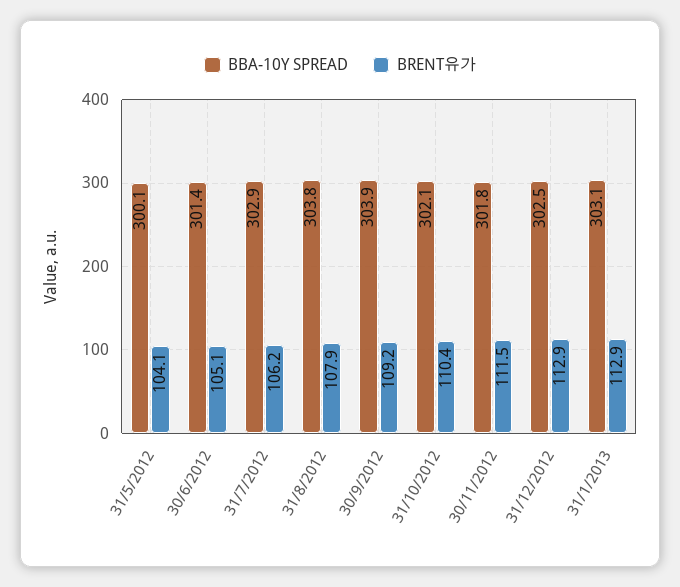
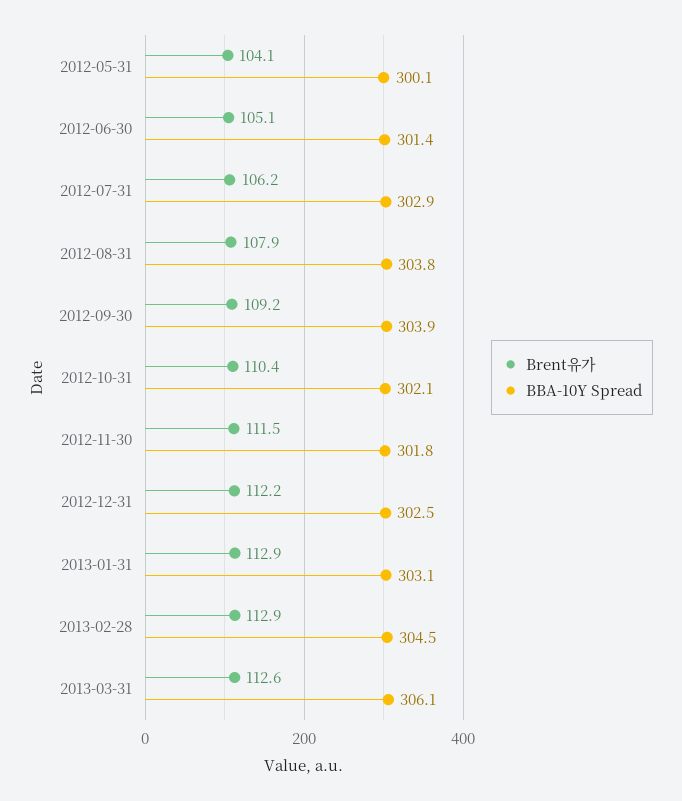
BRENT유가, 31/12/2012: 112.9 -> 112.2
BRENT유가, 2013-02-28: none -> 112.9
BBA-10Y SPREAD, 2013-02-28: none -> 304.5
BRENT유가, 2013-03-31: none -> 112.6
BBA-10Y SPREAD, 2013-03-31: none -> 306.1

